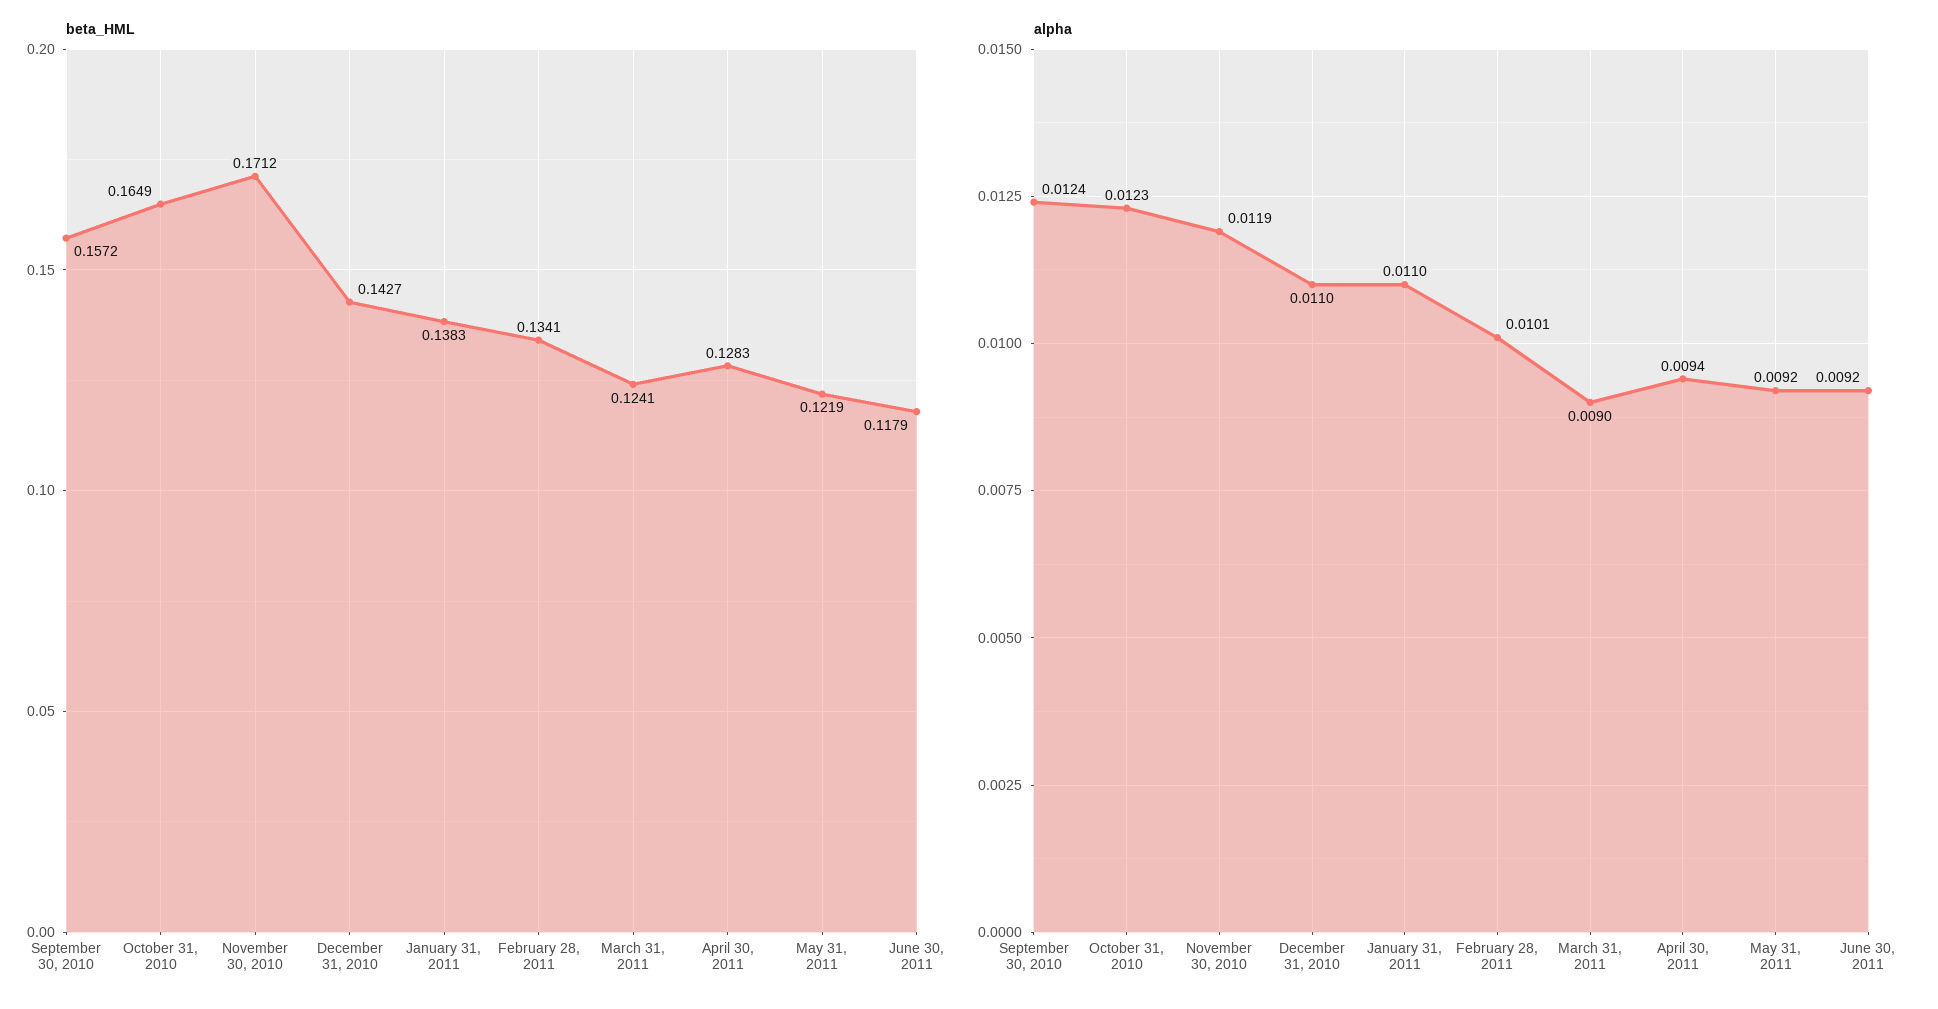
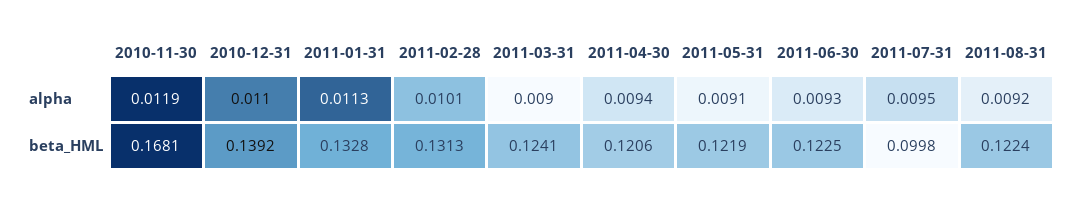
beta_HML, September 30, 2010: 0.1572 -> none
beta_HML, October 31, 2010: 0.1649 -> none
beta_HML, November 30, 2010: 0.1712 -> 0.1681
beta_HML, December 31, 2010: 0.1427 -> 0.1392
beta_HML, January 31, 2011: 0.1383 -> 0.1328
beta_HML, February 28, 2011: 0.1341 -> 0.1313
beta_HML, April 30, 2011: 0.1283 -> 0.1206
beta_HML, June 30, 2011: 0.1179 -> 0.1225
alpha, September 30, 2010: 0.0124 -> none
alpha, October 31, 2010: 0.0123 -> none
alpha, January 31, 2011: 0.011 -> 0.0113
alpha, May 31, 2011: 0.0092 -> 0.0091
alpha, June 30, 2011: 0.0092 -> 0.0093
alpha, 2011-07-31: none -> 0.0095
alpha, 2011-08-31: none -> 0.0092
beta_HML, 2011-07-31: none -> 0.0998
beta_HML, 2011-08-31: none -> 0.1224

